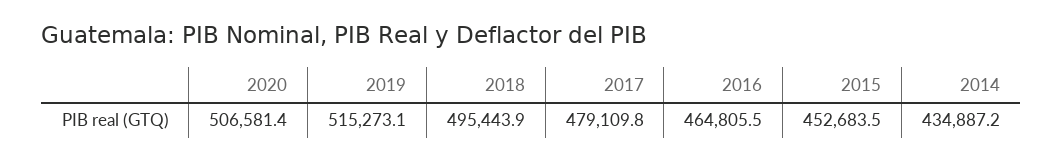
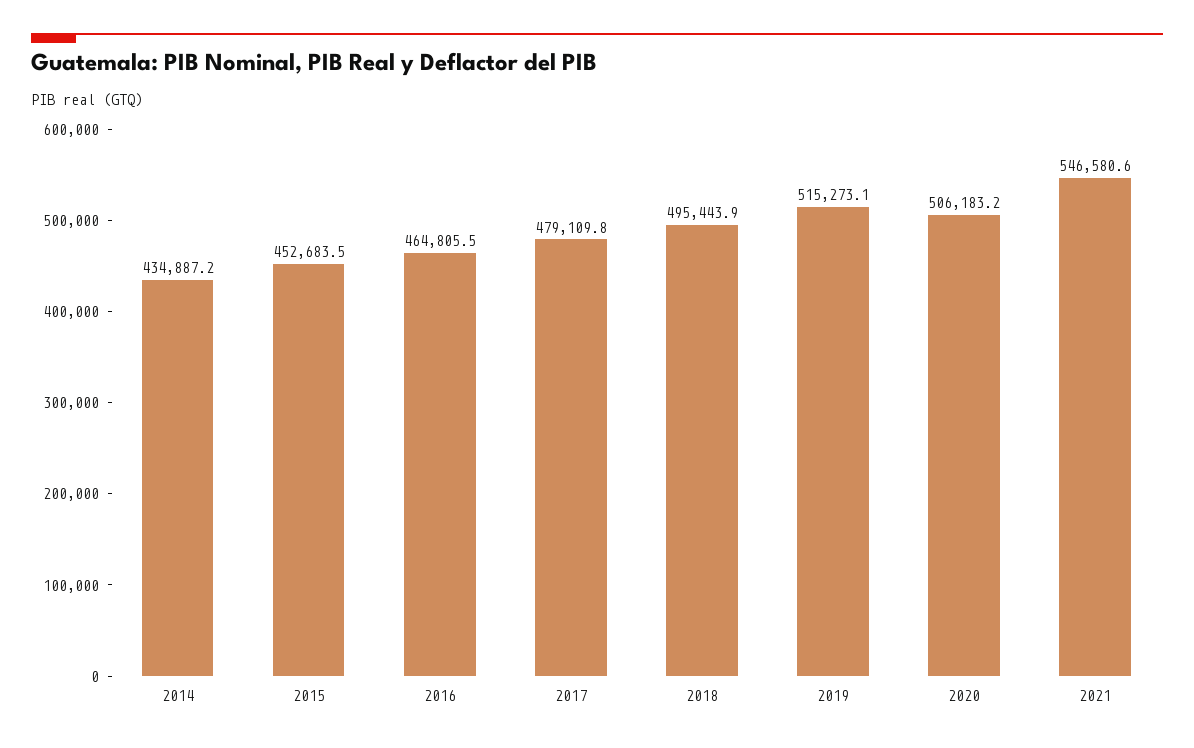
2020: 506581.4 -> 506183.2
2021: none -> 546580.6

